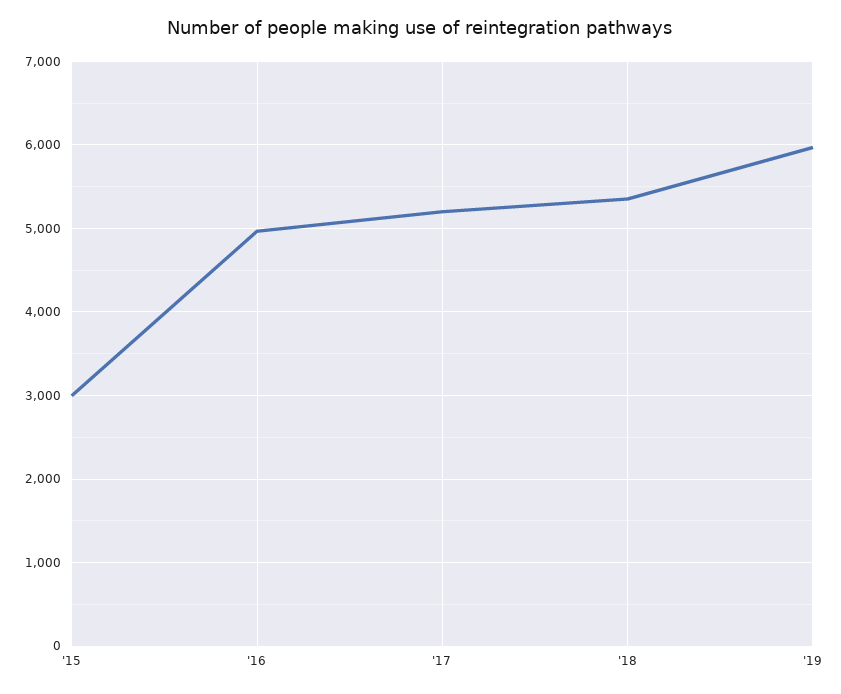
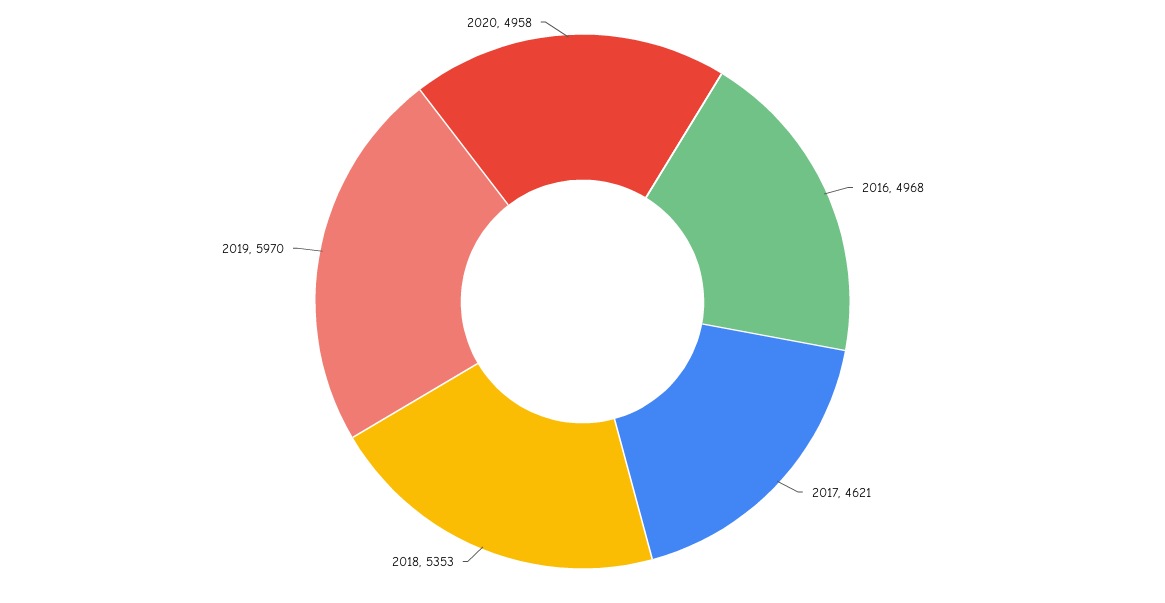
'15: 3000 -> none
'17: 5200 -> 4621
2020: none -> 4958

